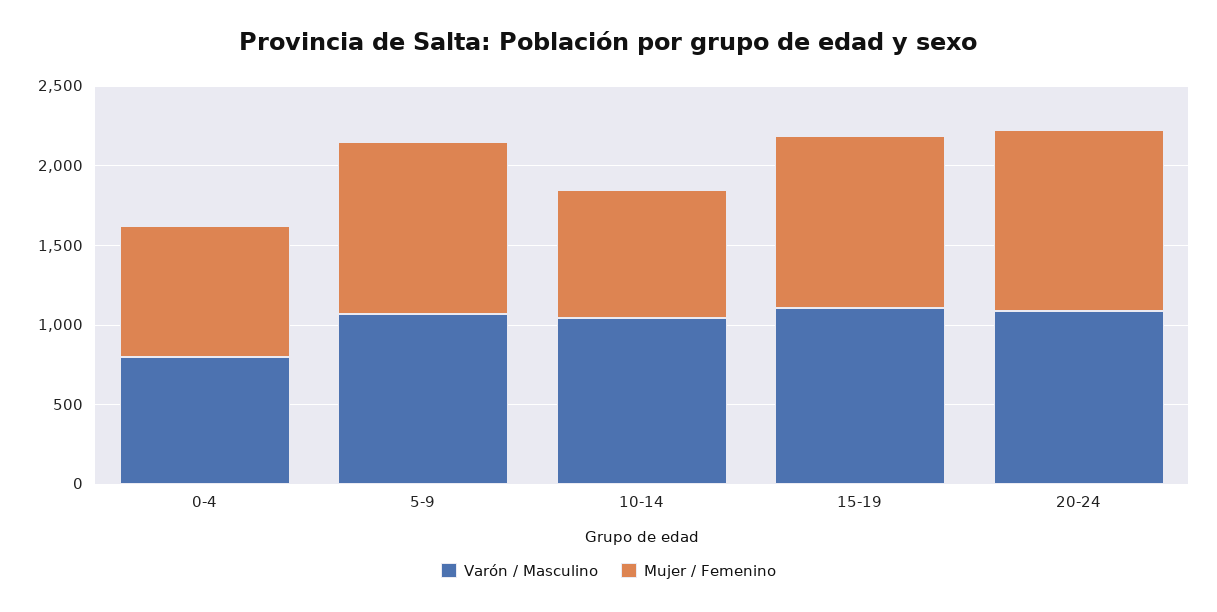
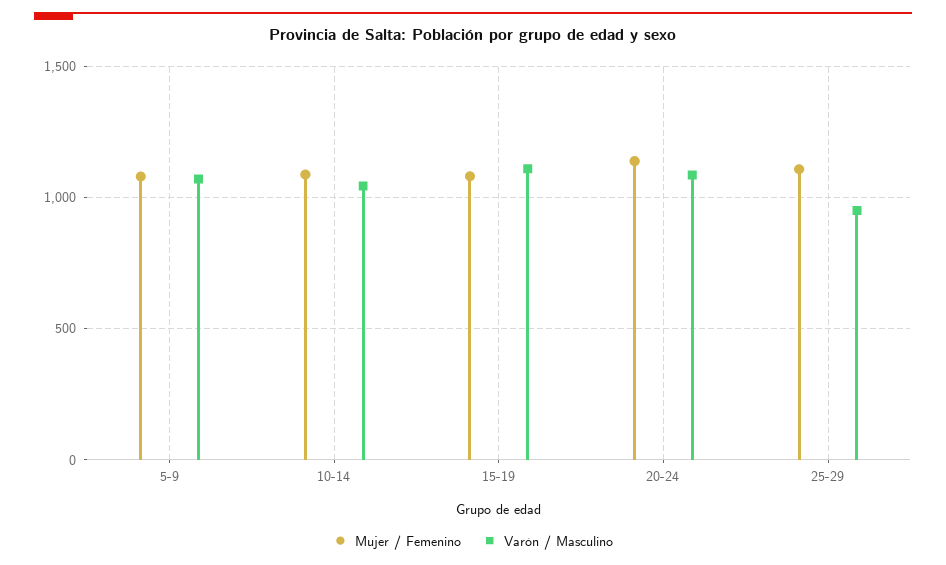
Varón / Masculino, 0-4: 800 -> none
Mujer / Femenino, 0-4: 800 -> none
Mujer / Femenino, 10-14: 800 -> 1100
Mujer / Femenino, 25-29: none -> 1100
Varón / Masculino, 25-29: none -> 950

